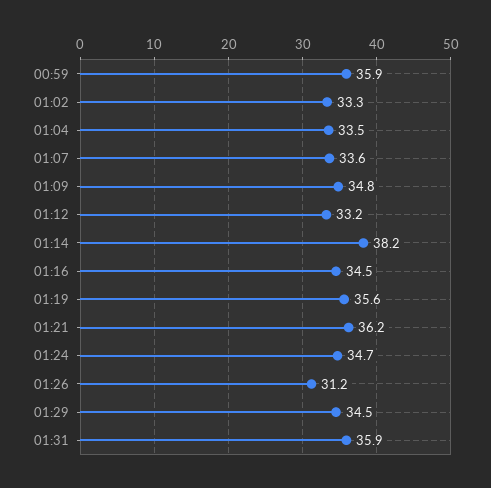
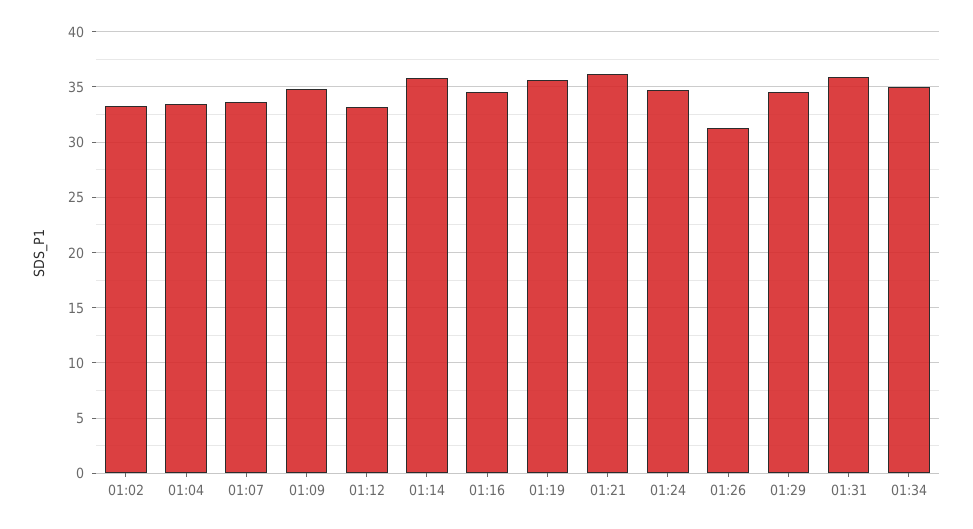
00:59: 35.9 -> none
01:14: 38.2 -> 36
01:34: none -> 35

